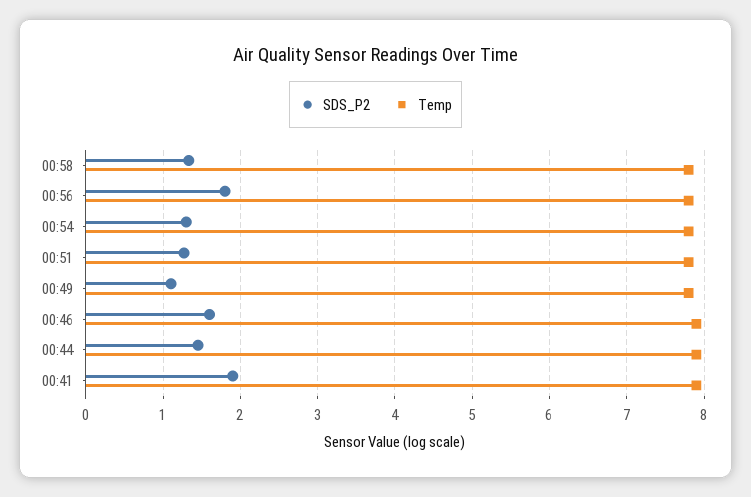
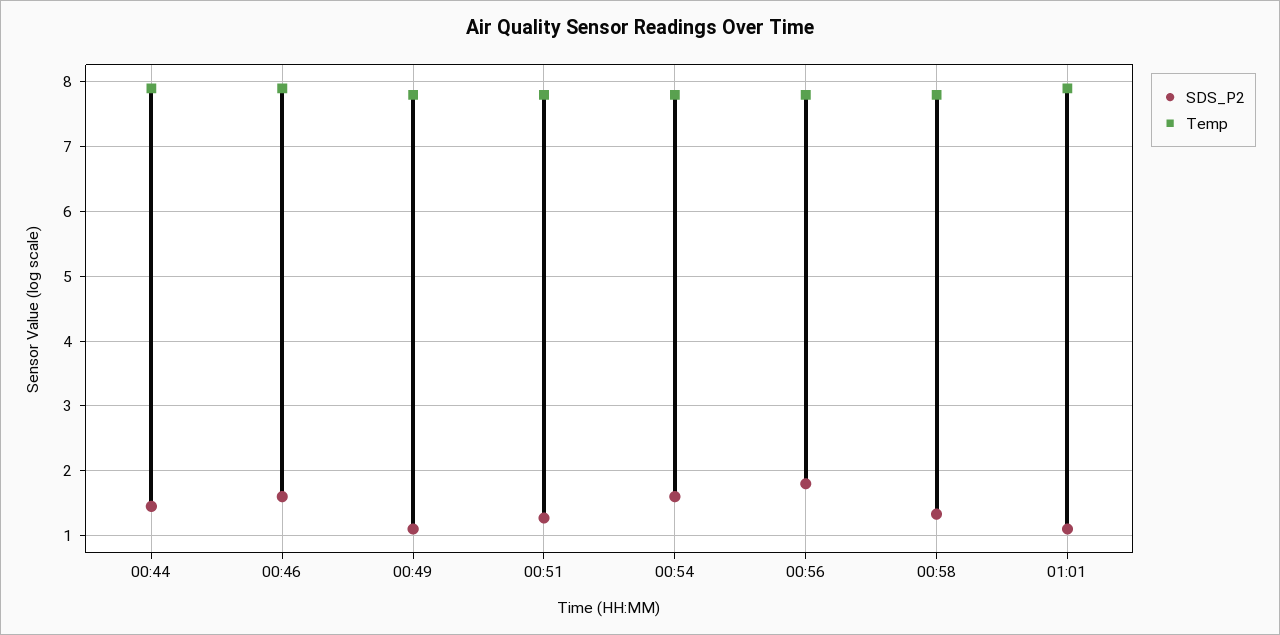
SDS_P2, 00:54: 1.3 -> 1.6
SDS_P2, 00:41: 1.9 -> none
Temp, 00:41: 7.9 -> none
SDS_P2, 01:01: none -> 1.1
Temp, 01:01: none -> 7.9

